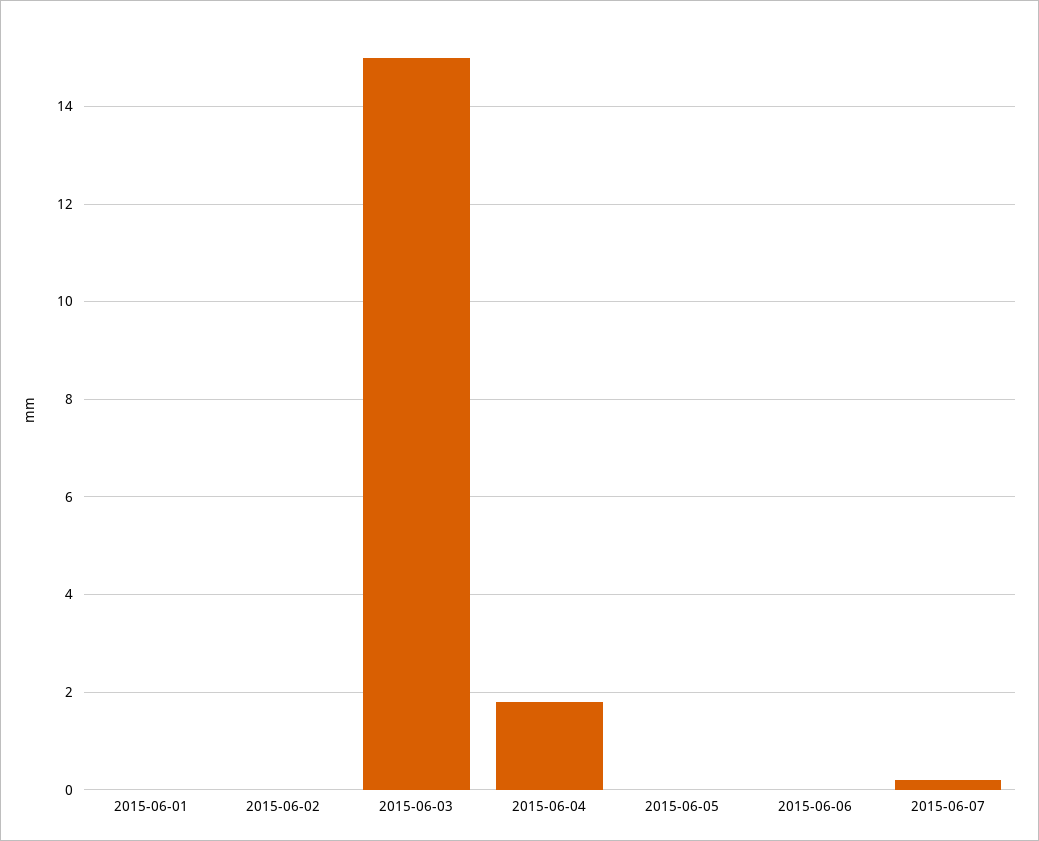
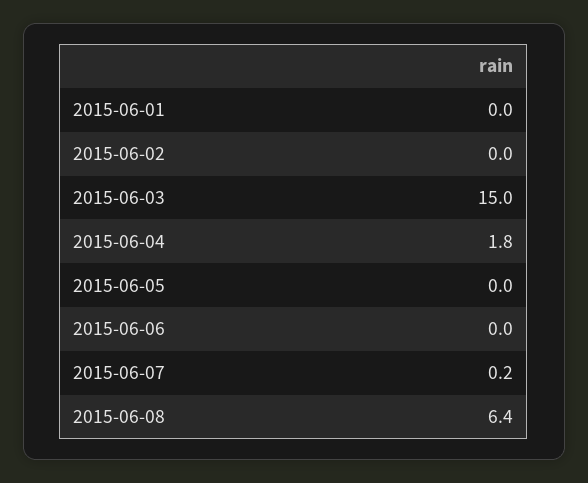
2015-06-08: none -> 6.4

